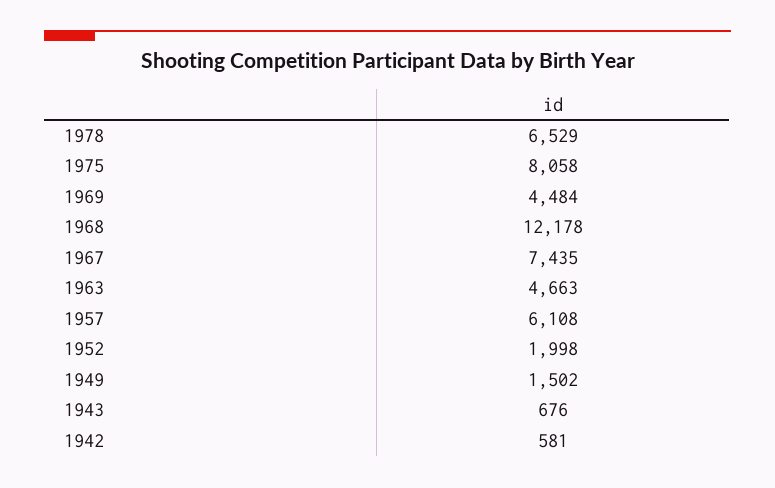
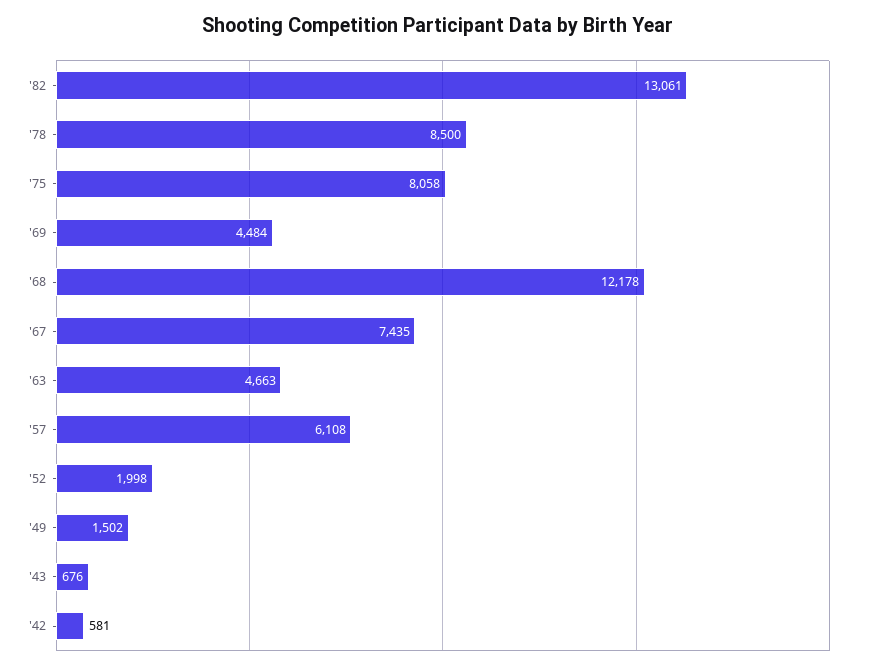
1978: 6529 -> 8500
'82: none -> 13061

